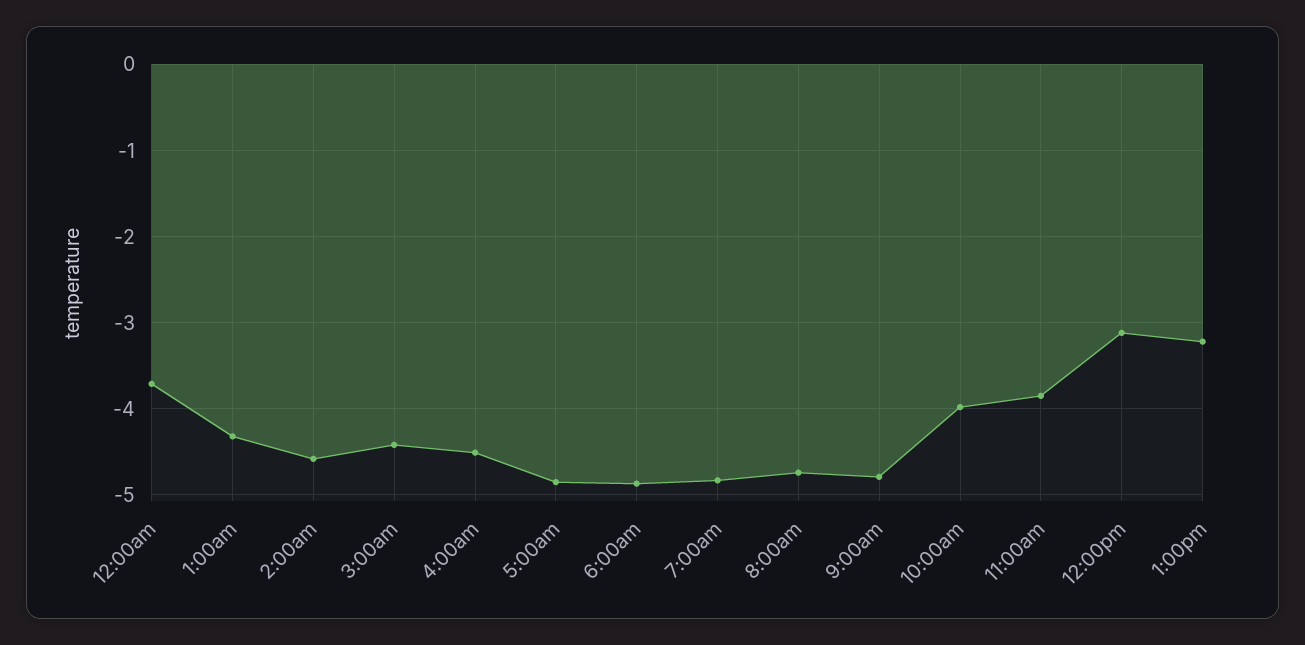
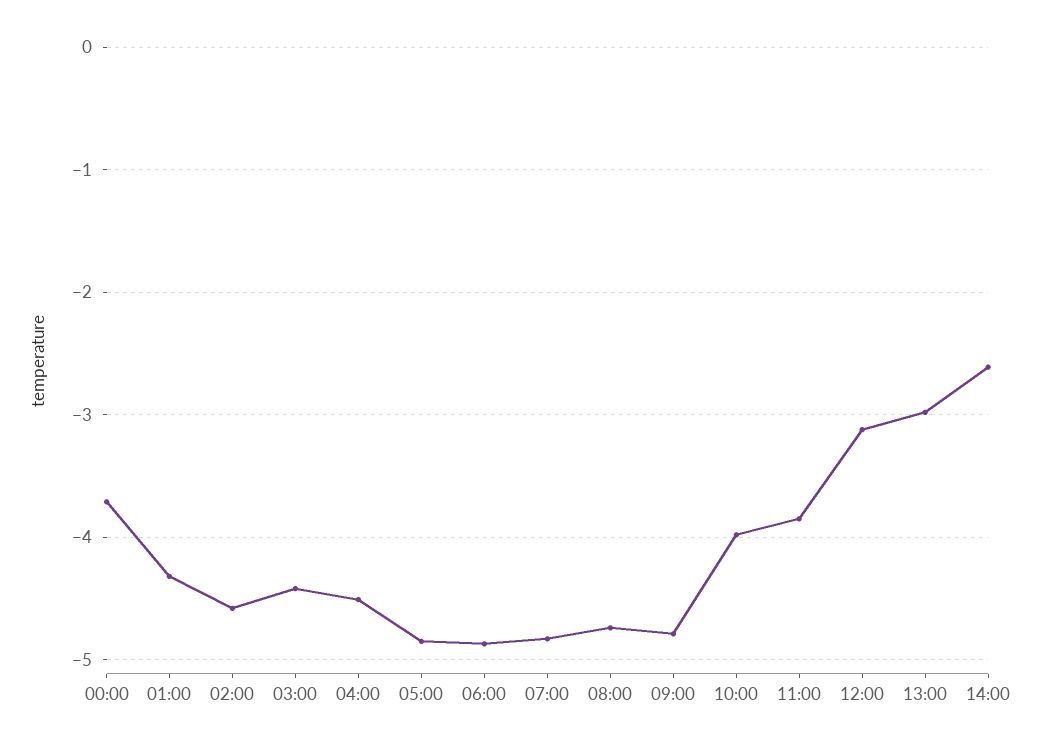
1:00pm: -3.2 -> -3
14:00: none -> -2.6

